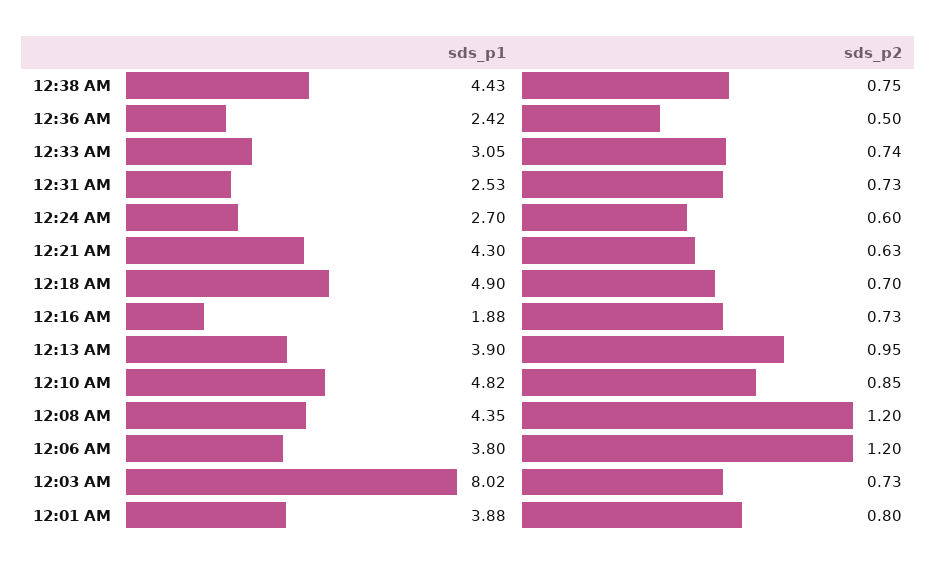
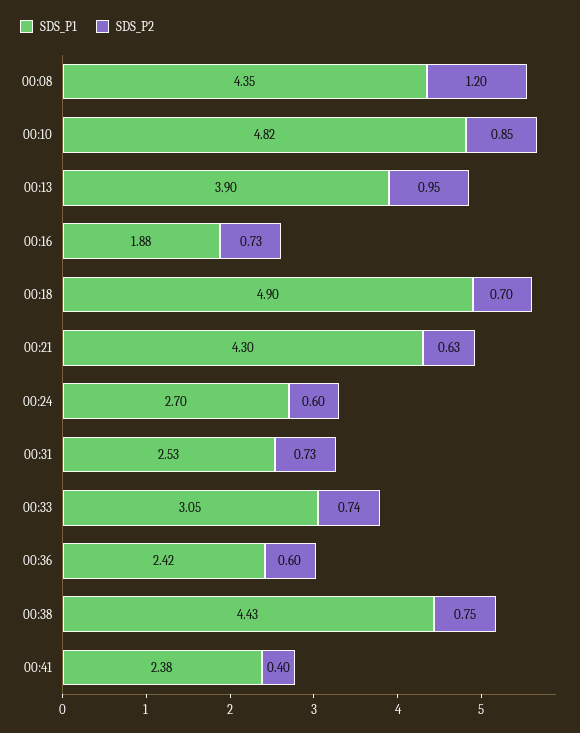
sds_p2, 12:36 AM: 0.5 -> 0.6
sds_p1, 12:06 AM: 3.8 -> none
sds_p2, 12:06 AM: 1.2 -> none
sds_p1, 12:03 AM: 8.02 -> none
sds_p2, 12:03 AM: 0.73 -> none
sds_p1, 12:01 AM: 3.88 -> none
sds_p2, 12:01 AM: 0.8 -> none
sds_p1, 00:41: none -> 2.38
sds_p2, 00:41: none -> 0.4

